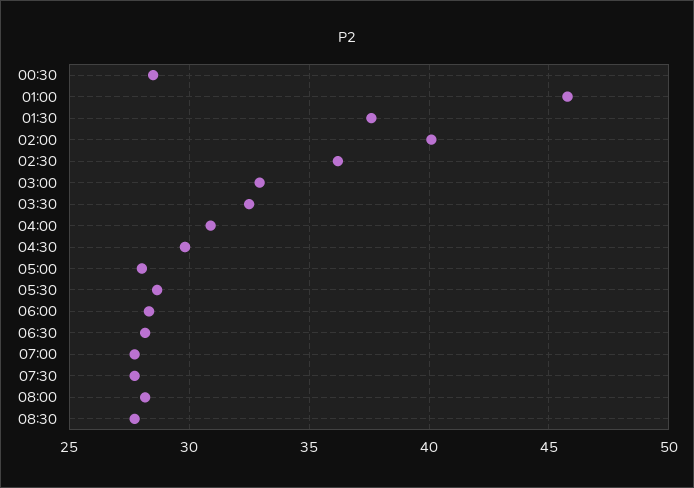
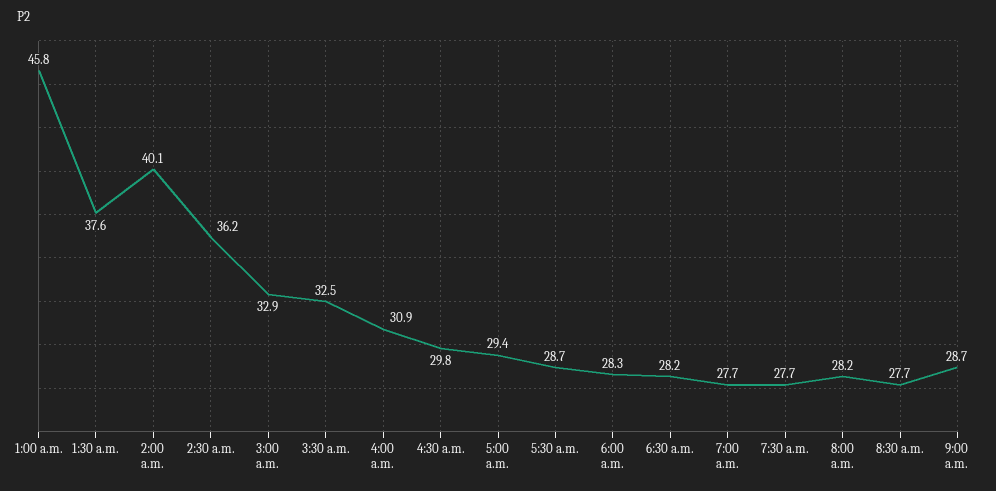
00:30: 28.5 -> none
05:00: 28 -> 29.4
9:00 a.m.: none -> 28.7

